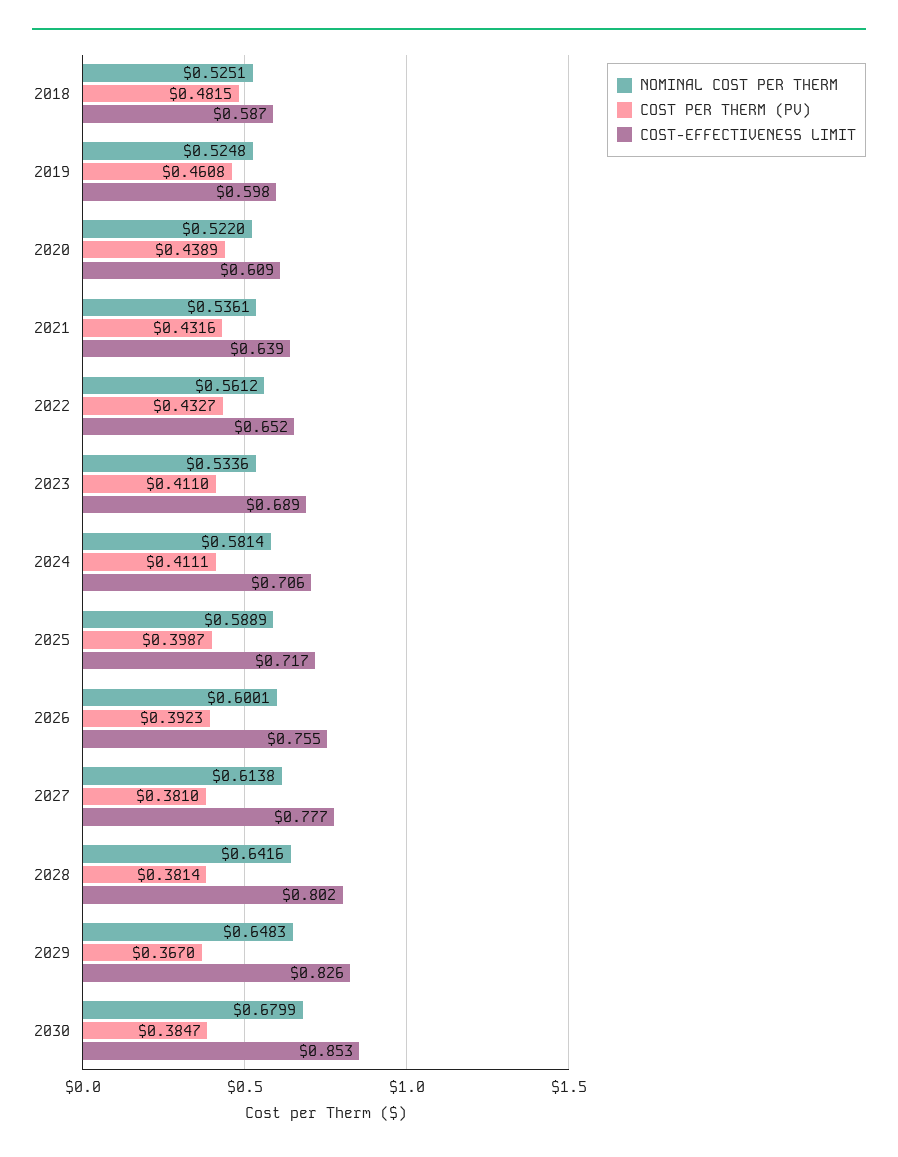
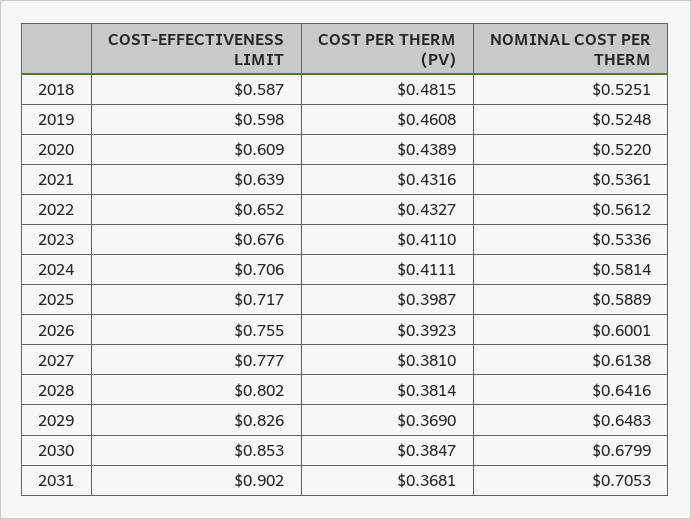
COST-EFFECTIVENESS LIMIT, 2023: 0.689 -> 0.676
COST PER THERM (PV), 2029: 0.367 -> 0.369
COST-EFFECTIVENESS LIMIT, 2031: none -> 0.902
COST PER THERM (PV), 2031: none -> 0.3681
NOMINAL COST PER THERM, 2031: none -> 0.7053

